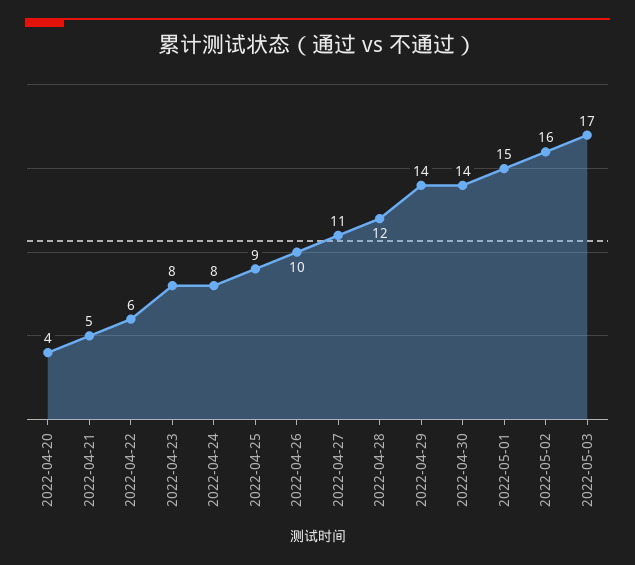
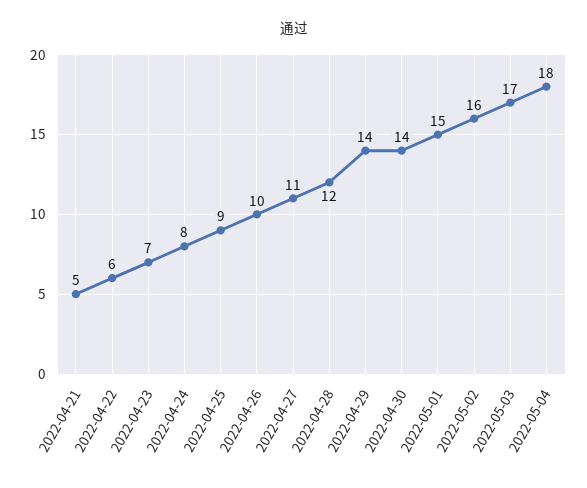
2022-04-20: 4 -> none
2022-04-23: 8 -> 7
2022-05-04: none -> 18

